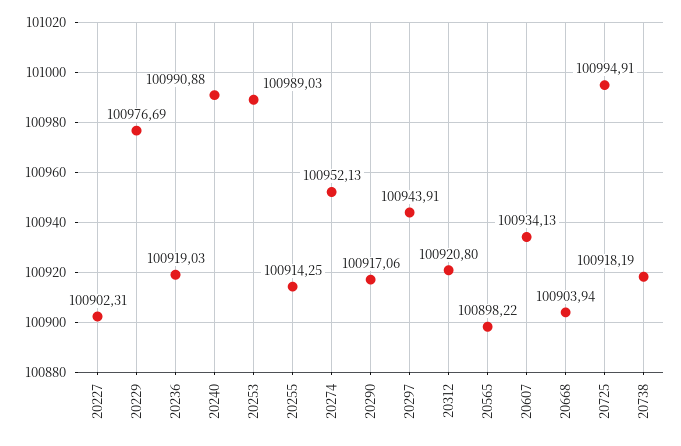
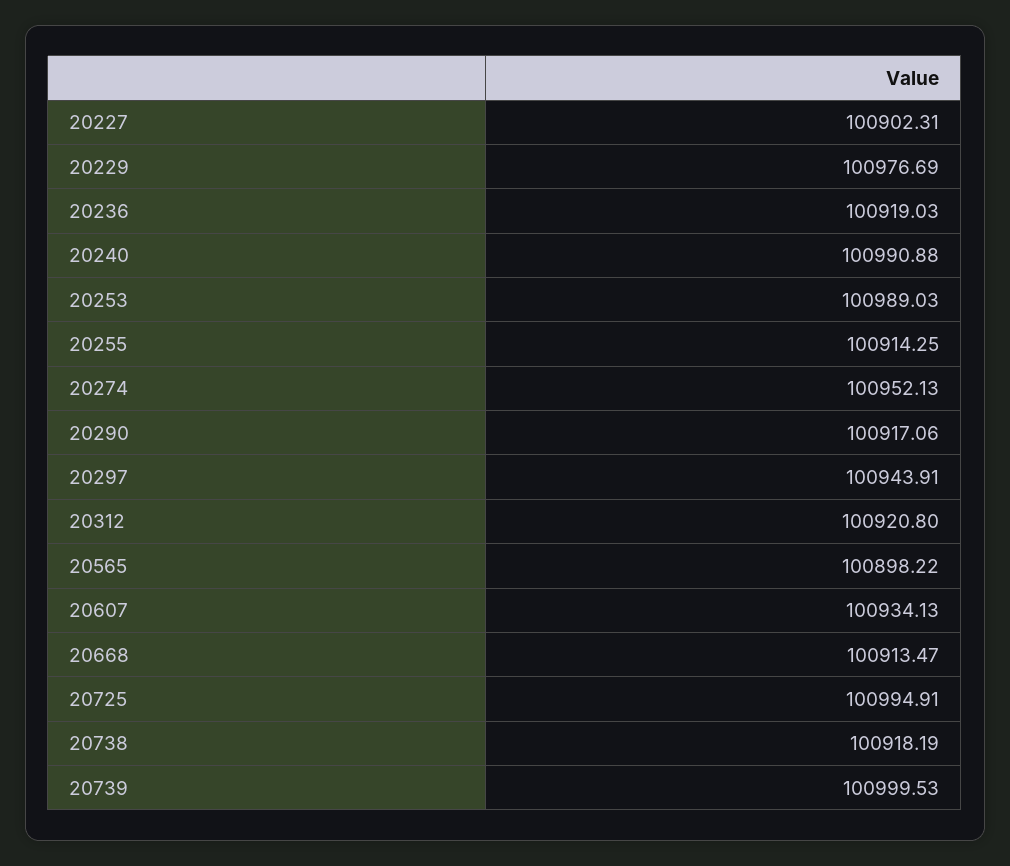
20668: 100903.94 -> 100913.47
20739: none -> 100999.53

